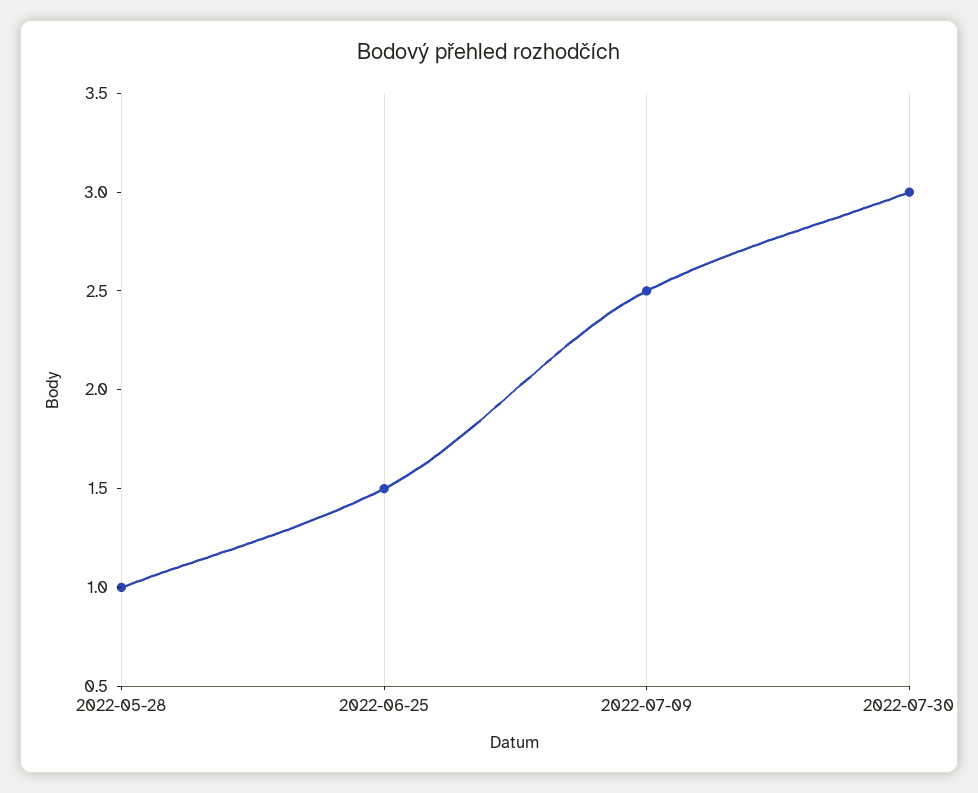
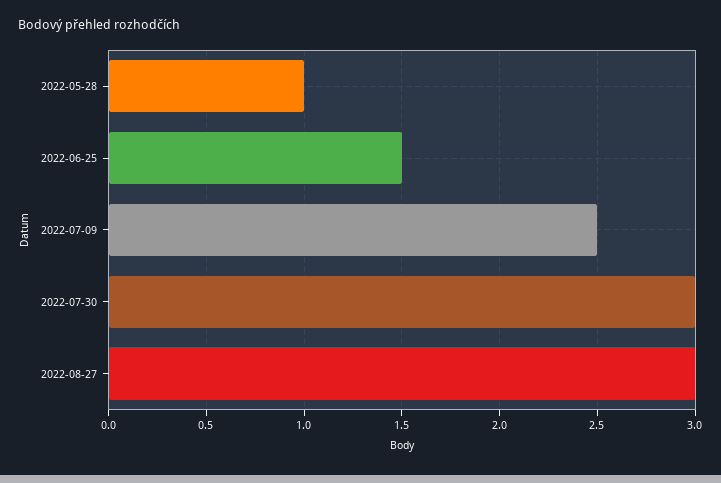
2022-08-27: none -> 3

